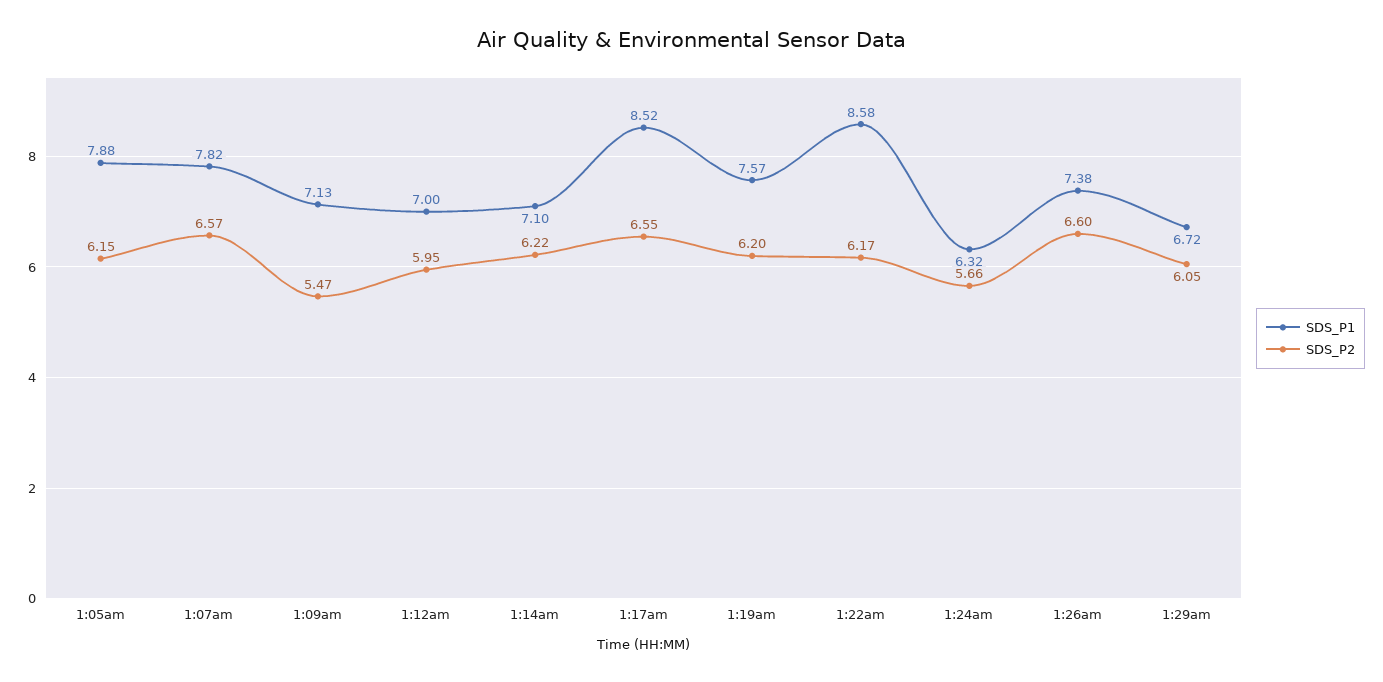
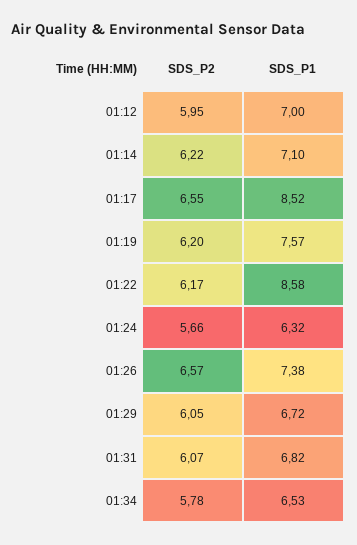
SDS_P1, 1:05am: 7.88 -> none
SDS_P2, 1:05am: 6.15 -> none
SDS_P1, 1:07am: 7.82 -> none
SDS_P2, 1:07am: 6.57 -> none
SDS_P1, 1:09am: 7.13 -> none
SDS_P2, 1:09am: 5.47 -> none
SDS_P2, 1:26am: 6.6 -> 6.57
SDS_P2, 01:31: none -> 6.07
SDS_P1, 01:31: none -> 6.82
SDS_P2, 01:34: none -> 5.78
SDS_P1, 01:34: none -> 6.53

